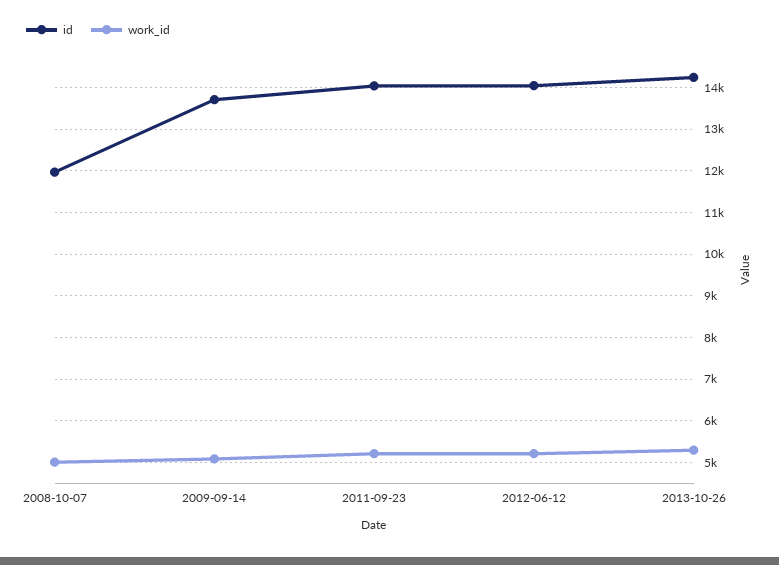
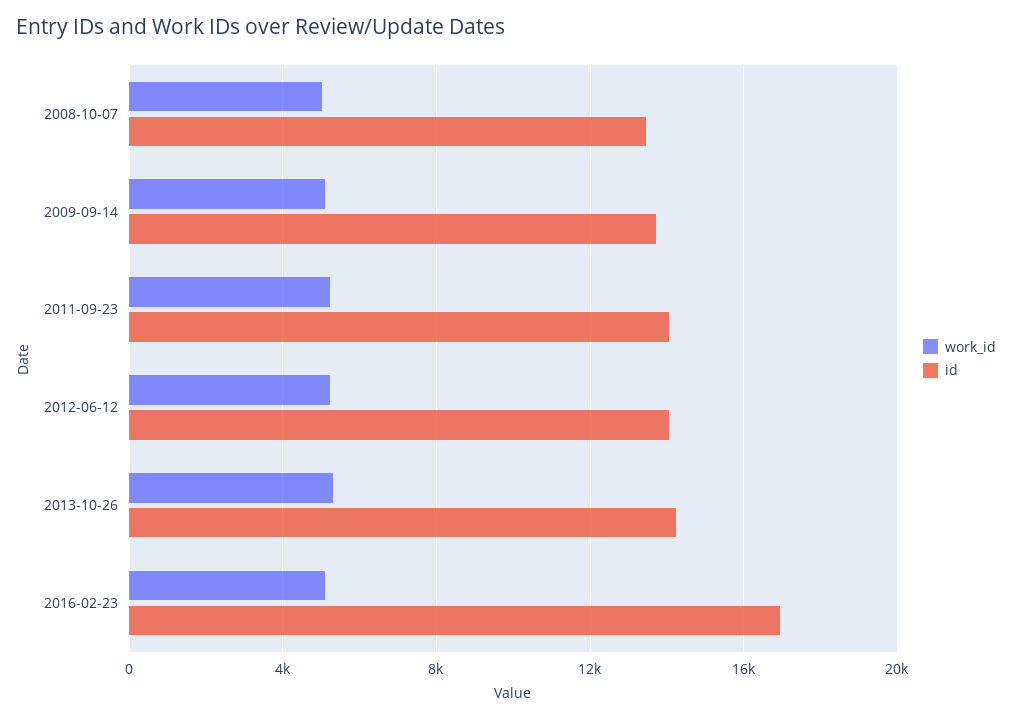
id, 2008-10-07: 12000 -> 13500
work_id, 2016-02-23: none -> 5000
id, 2016-02-23: none -> 17000

